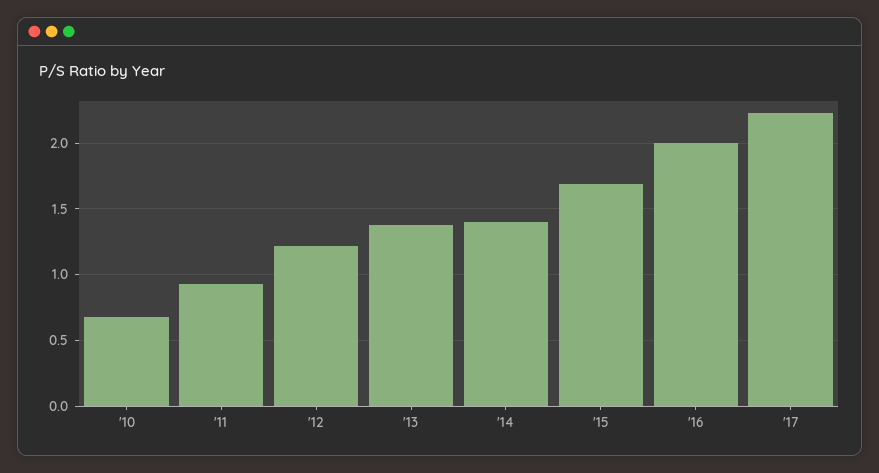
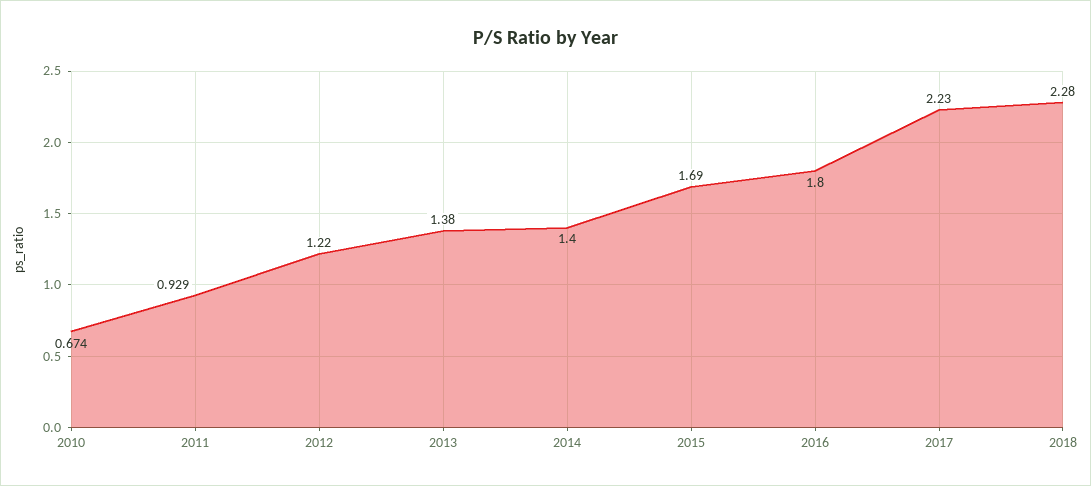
'16: 2 -> 1.8
2018: none -> 2.28

